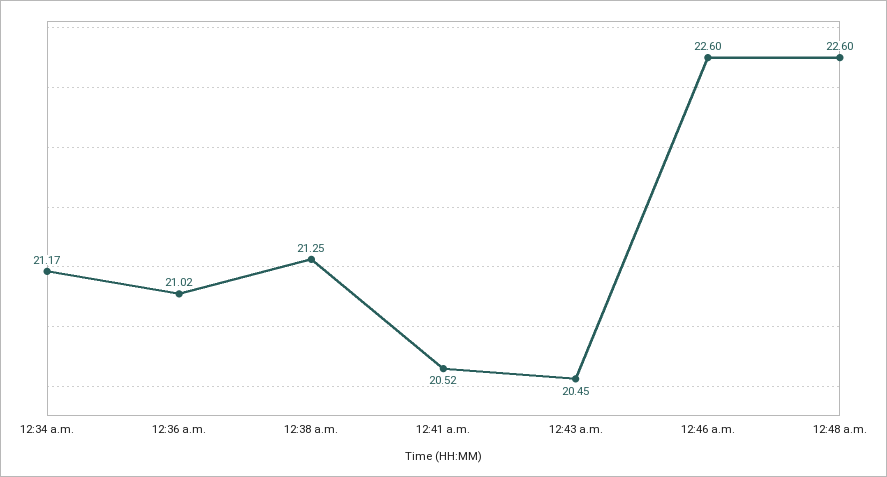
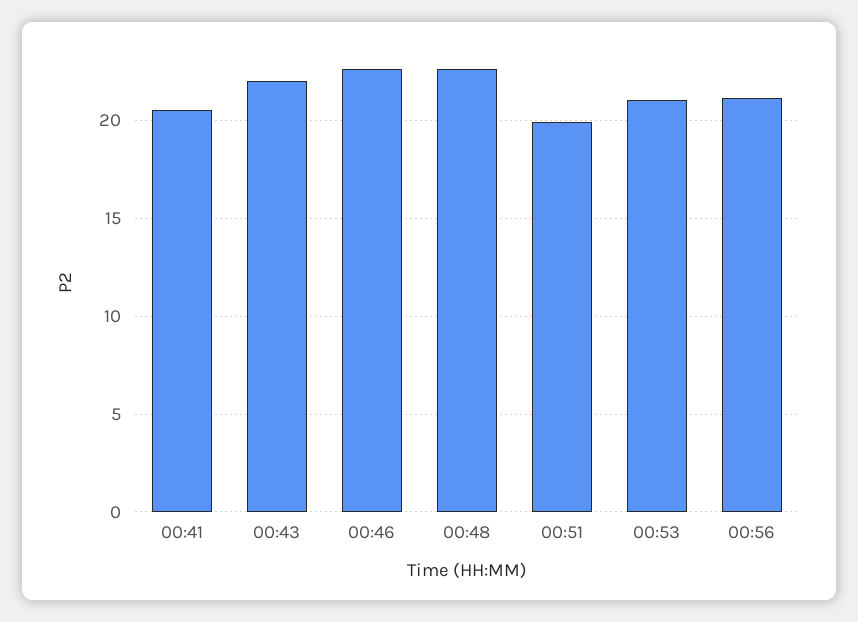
12:34 a.m.: 21.17 -> none
12:36 a.m.: 21.02 -> none
12:38 a.m.: 21.25 -> none
12:43 a.m.: 20.45 -> 22
00:51: none -> 20
00:53: none -> 21
00:56: none -> 21

